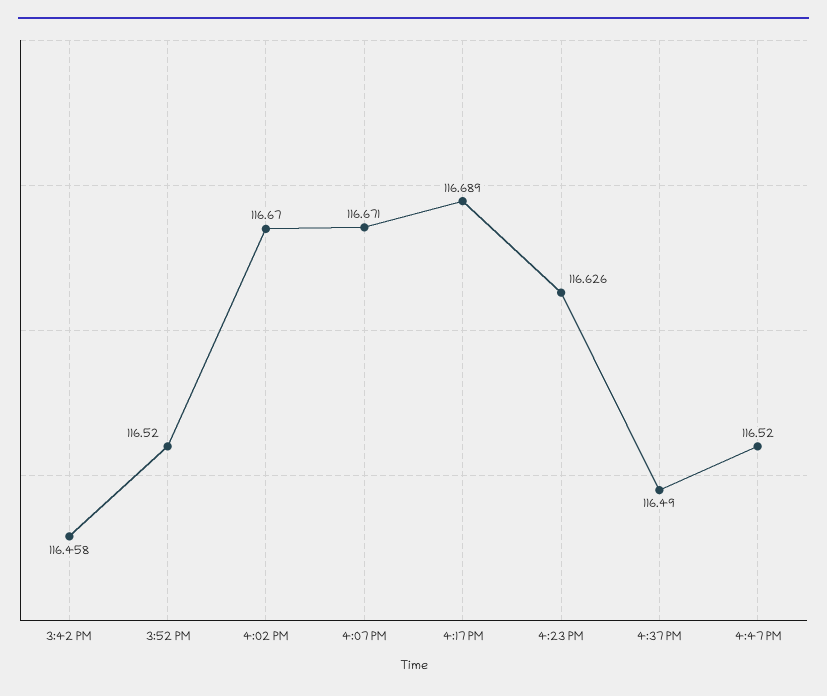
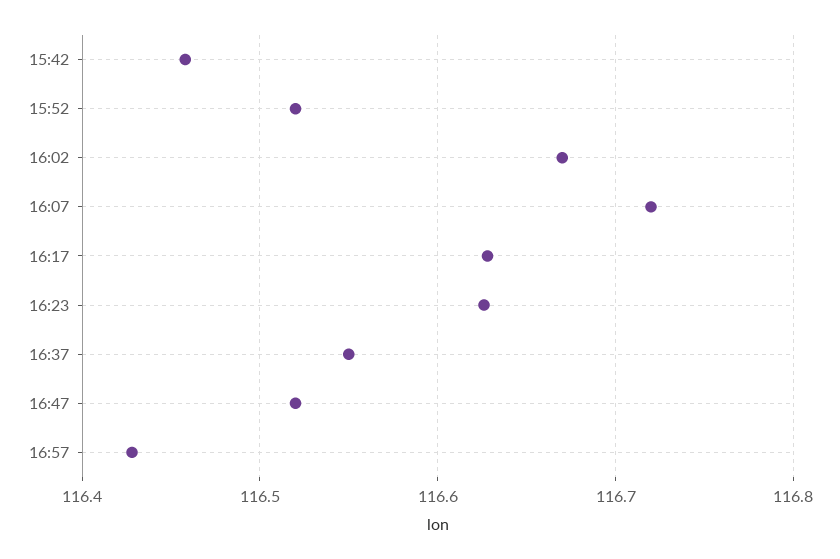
4:07 PM: 116.671 -> 116.72
4:17 PM: 116.689 -> 116.63
4:37 PM: 116.49 -> 116.55
16:57: none -> 116.43

